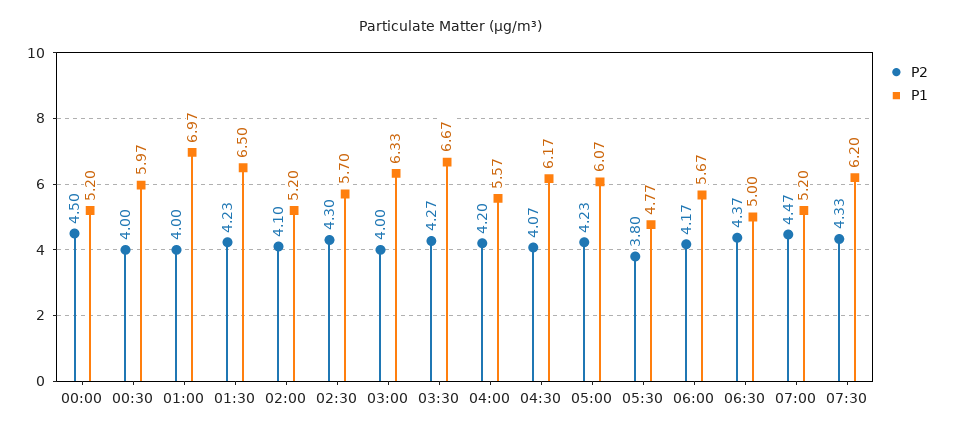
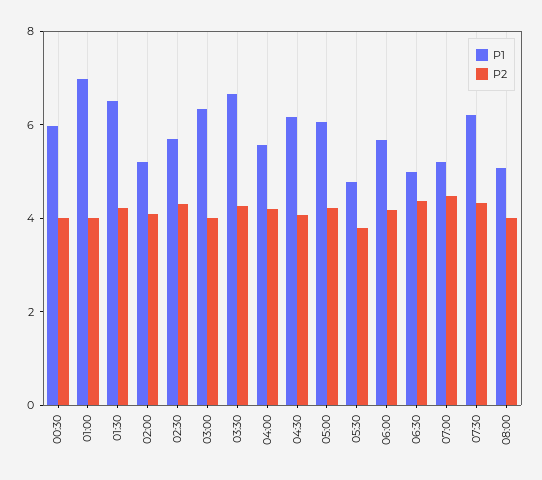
P2, 00:00: 4.5 -> none
P1, 00:00: 5.2 -> none
P1, 08:00: none -> 5
P2, 08:00: none -> 4

